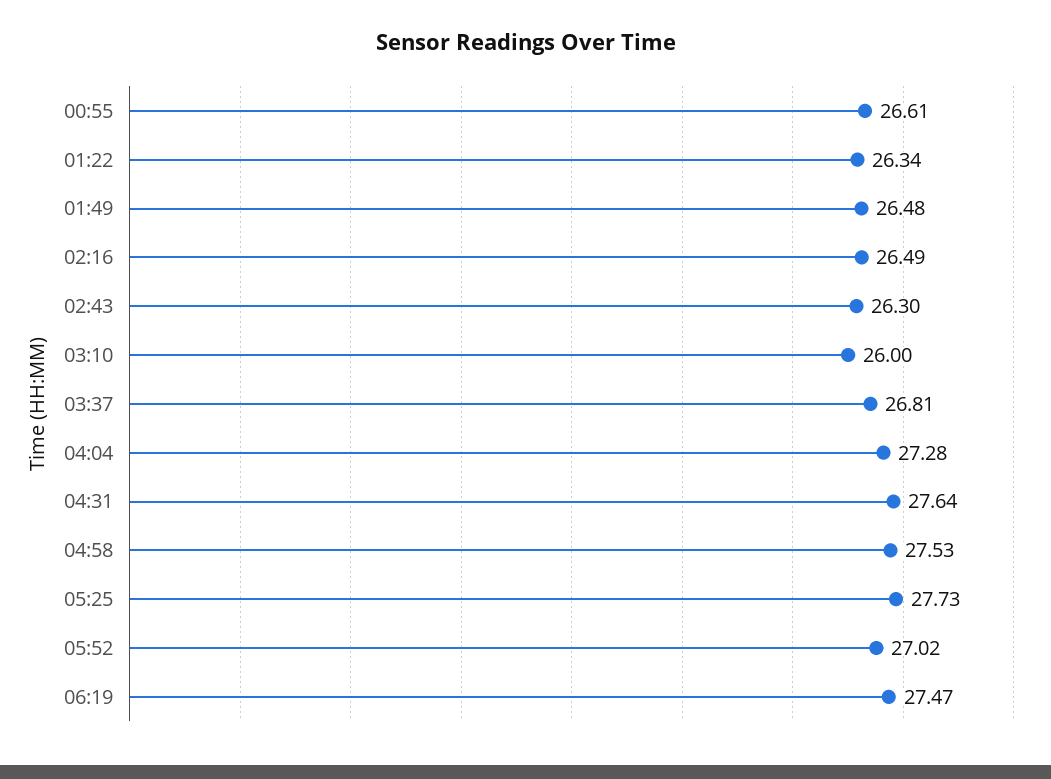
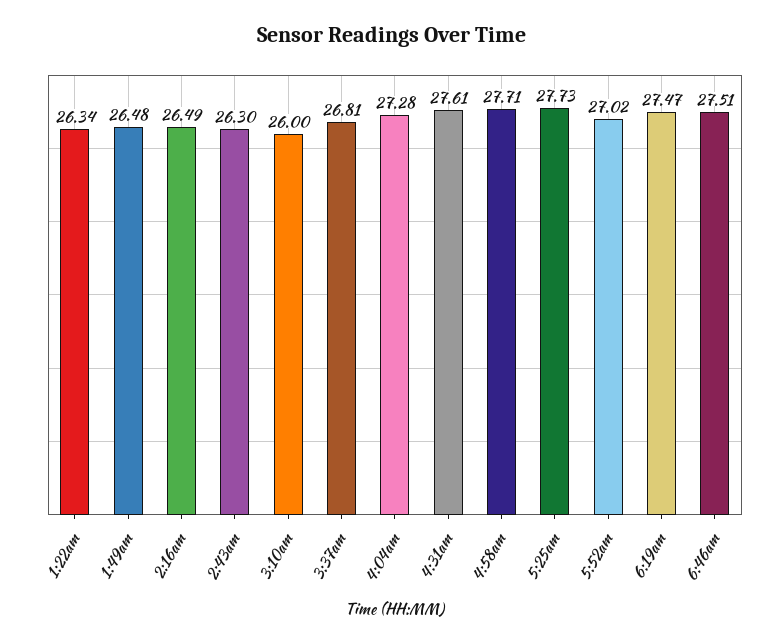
00:55: 26.61 -> none
04:31: 27.64 -> 27.61
04:58: 27.53 -> 27.71
6:46am: none -> 27.51

